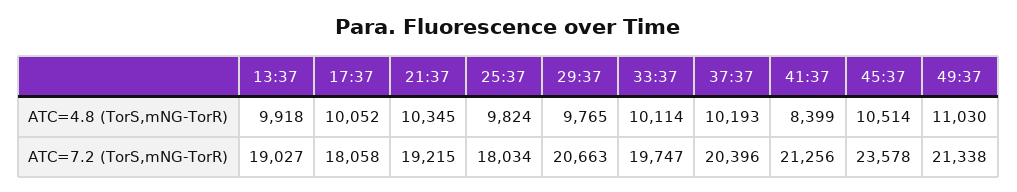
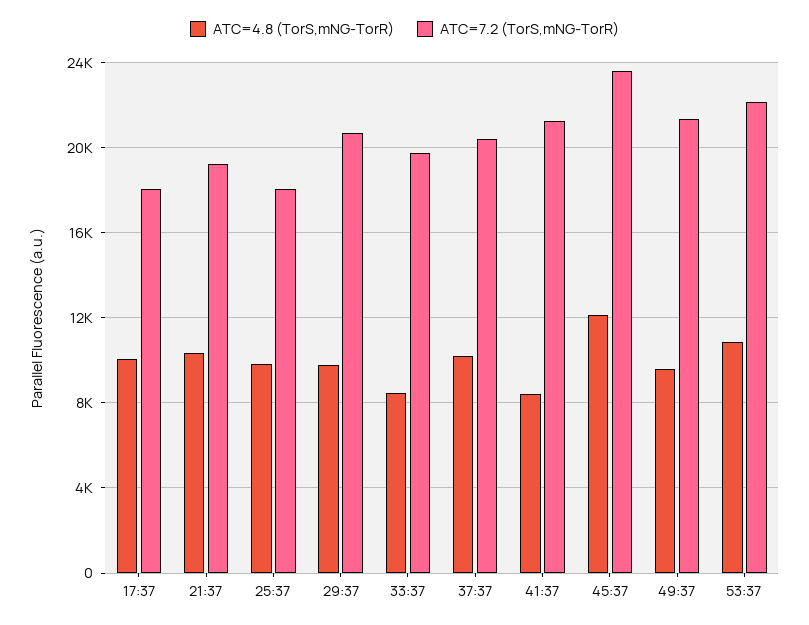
ATC=4.8 (TorS,mNG-TorR), 13:37: 9918 -> none
ATC=4.8 (TorS,mNG-TorR), 33:37: 10114 -> 8500
ATC=4.8 (TorS,mNG-TorR), 45:37: 10514 -> 12000
ATC=4.8 (TorS,mNG-TorR), 49:37: 11030 -> 9500
ATC=7.2 (TorS,mNG-TorR), 13:37: 19027 -> none
ATC=4.8 (TorS,mNG-TorR), 53:37: none -> 11000
ATC=7.2 (TorS,mNG-TorR), 53:37: none -> 22000

